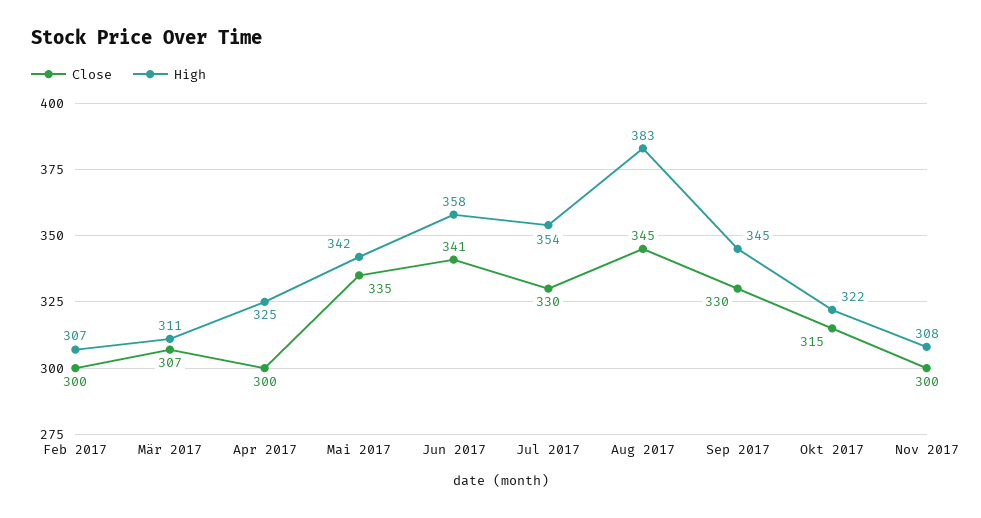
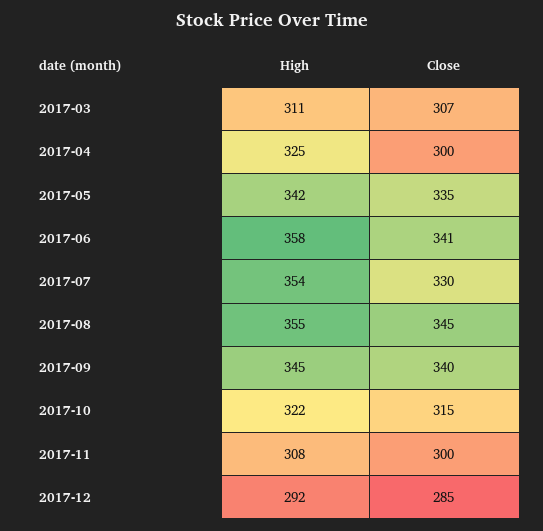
Close, Feb 2017: 300 -> none
High, Feb 2017: 307 -> none
High, Aug 2017: 383 -> 355
Close, Sep 2017: 330 -> 340
High, 2017-12: none -> 292
Close, 2017-12: none -> 285

